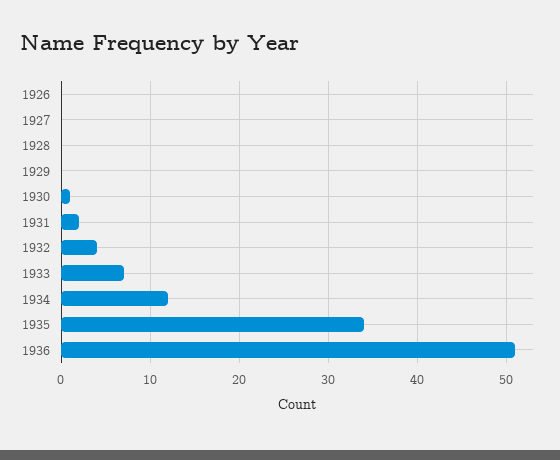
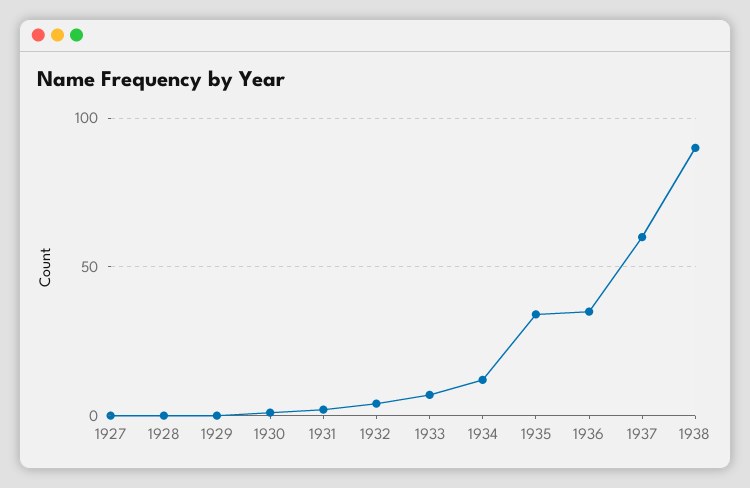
1926: 0 -> none
1936: 51 -> 35
1937: none -> 60
1938: none -> 90

